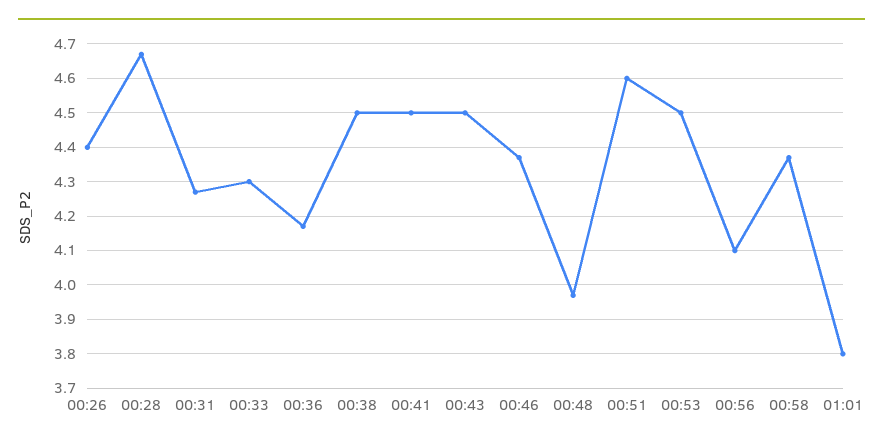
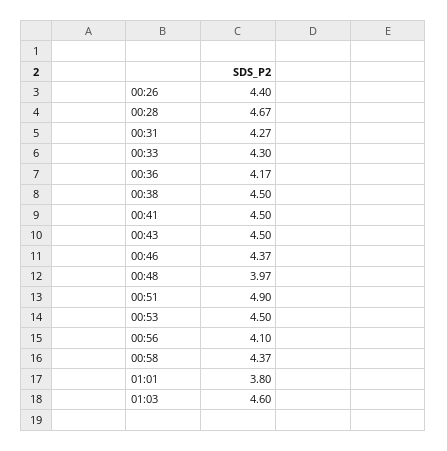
00:51: 4.6 -> 4.9
01:03: none -> 4.6

